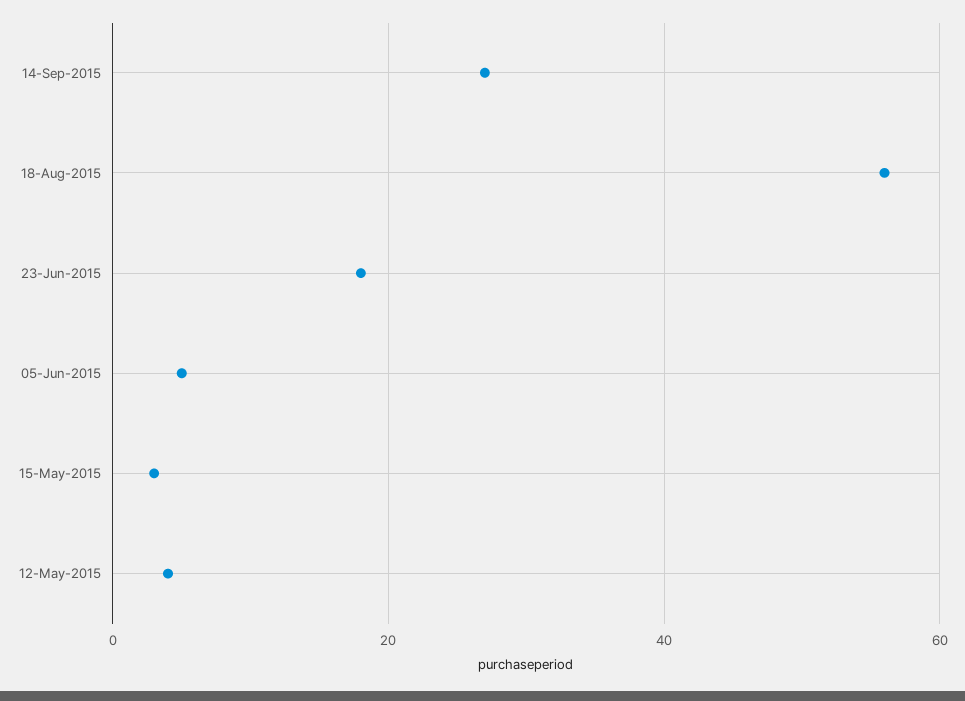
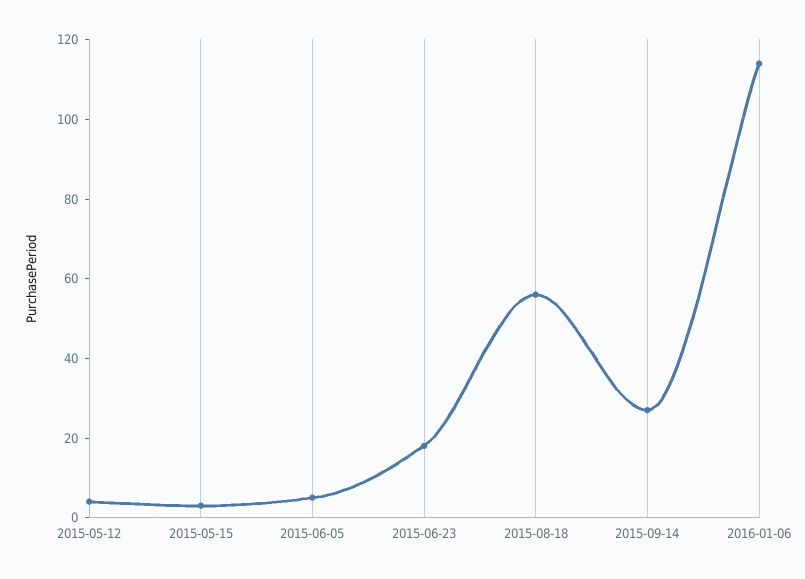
2016-01-06: none -> 115

